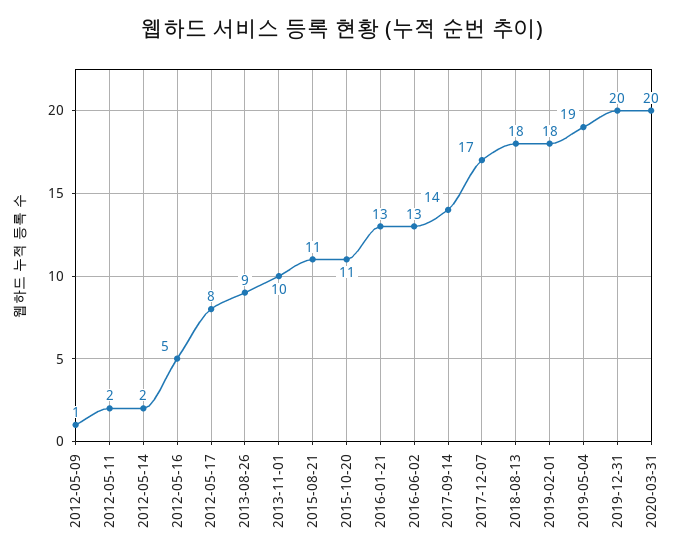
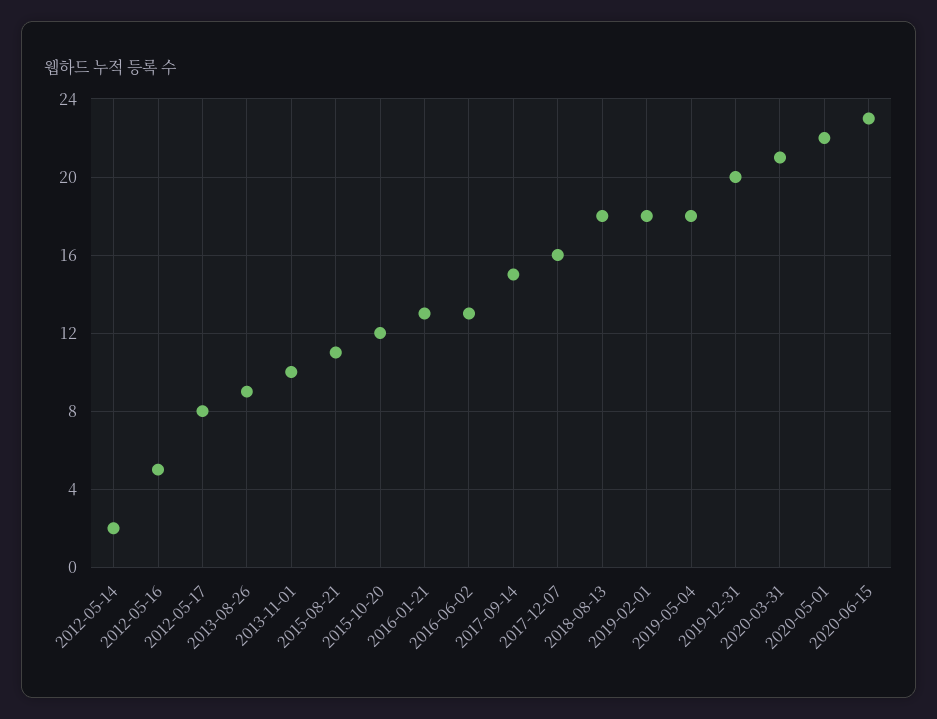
2012-05-09: 1 -> none
2012-05-11: 2 -> none
2015-10-20: 11 -> 12
2017-09-14: 14 -> 15
2017-12-07: 17 -> 16
2019-05-04: 19 -> 18
2020-03-31: 20 -> 21
2020-05-01: none -> 22
2020-06-15: none -> 23

